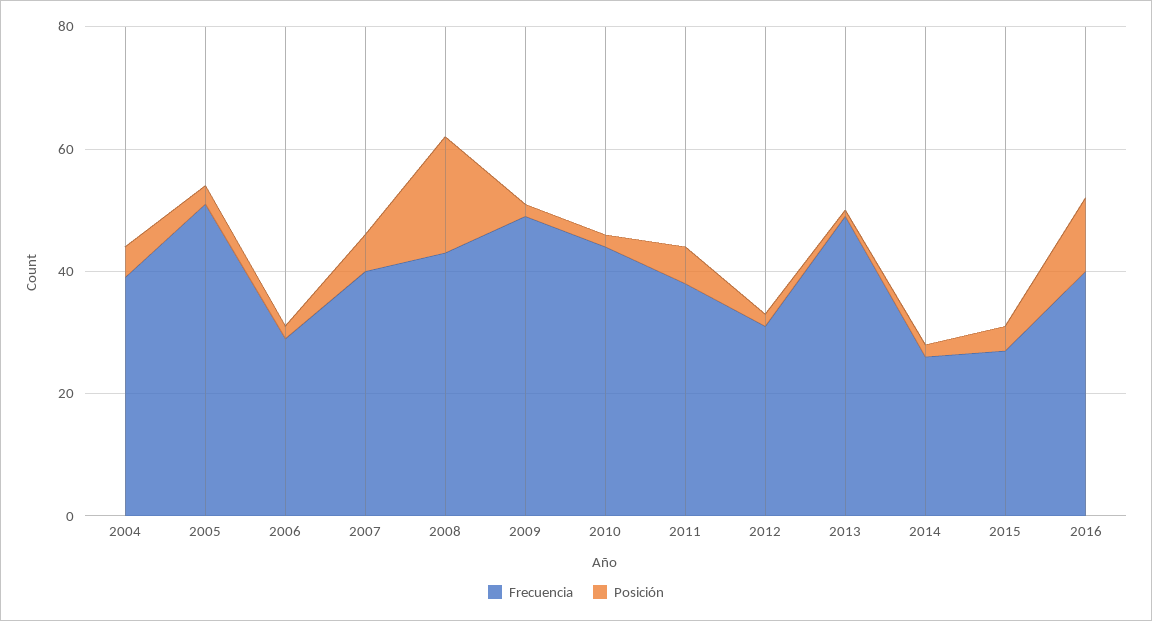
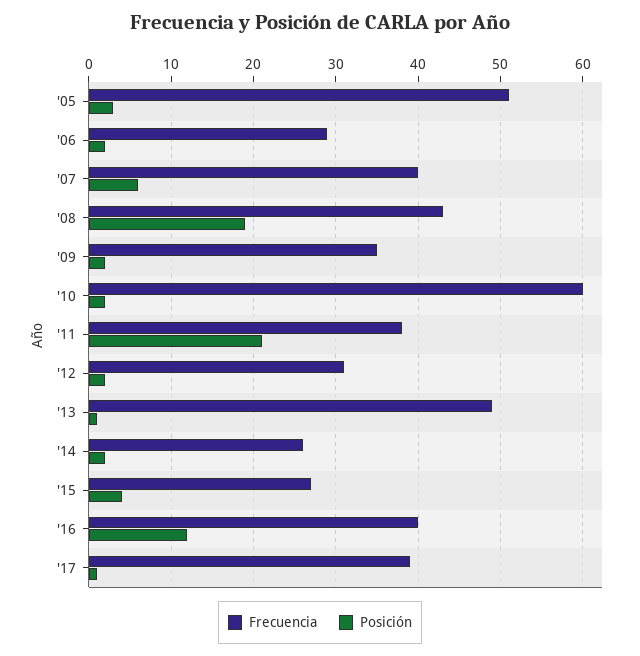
Frecuencia, 2004: 40 -> none
Posición, 2004: 5 -> none
Frecuencia, 2009: 50 -> 35
Frecuencia, 2010: 45 -> 60
Posición, 2011: 5 -> 21
Frecuencia, '17: none -> 39
Posición, '17: none -> 1

